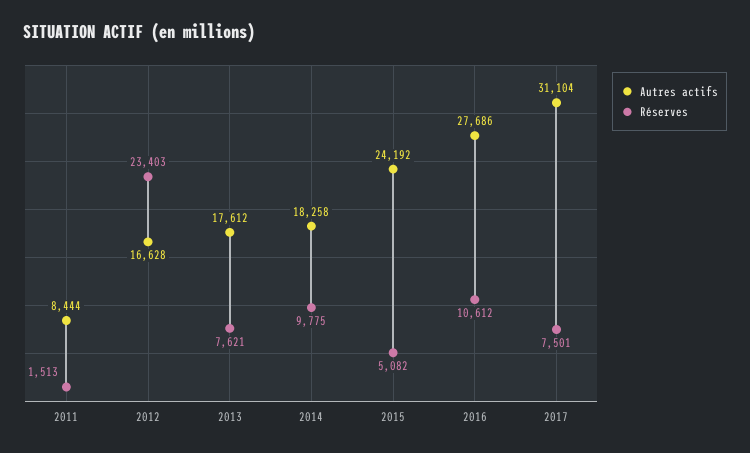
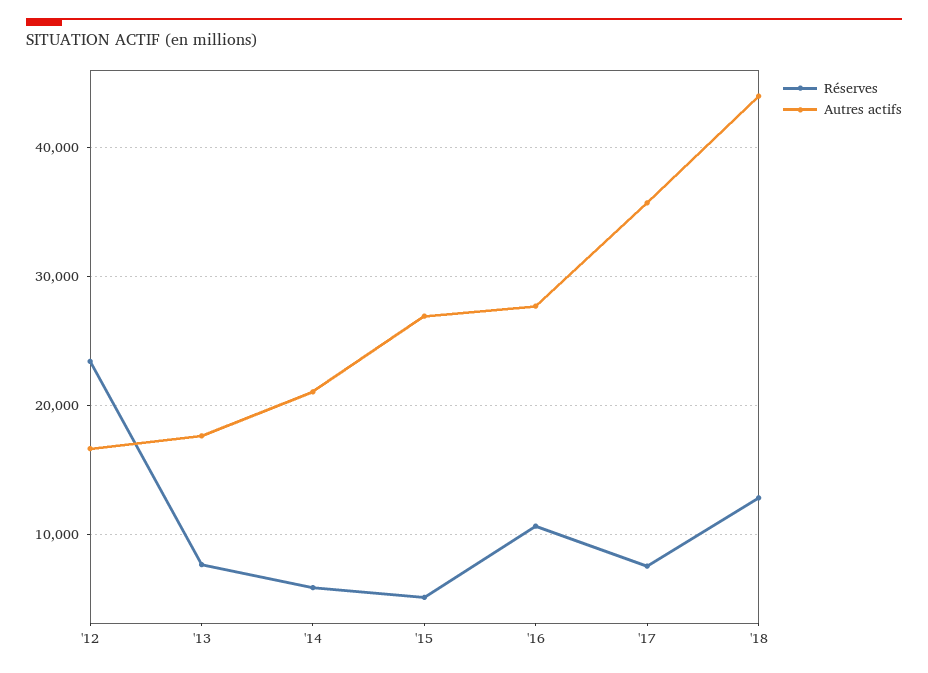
Autres actifs, 2011: 8444 -> none
Réserves, 2011: 1513 -> none
Autres actifs, 2014: 18258 -> 21000
Réserves, 2014: 9775 -> 6000
Autres actifs, 2015: 24192 -> 27000
Autres actifs, 2017: 31104 -> 36000
Réserves, '18: none -> 13000
Autres actifs, '18: none -> 44000

